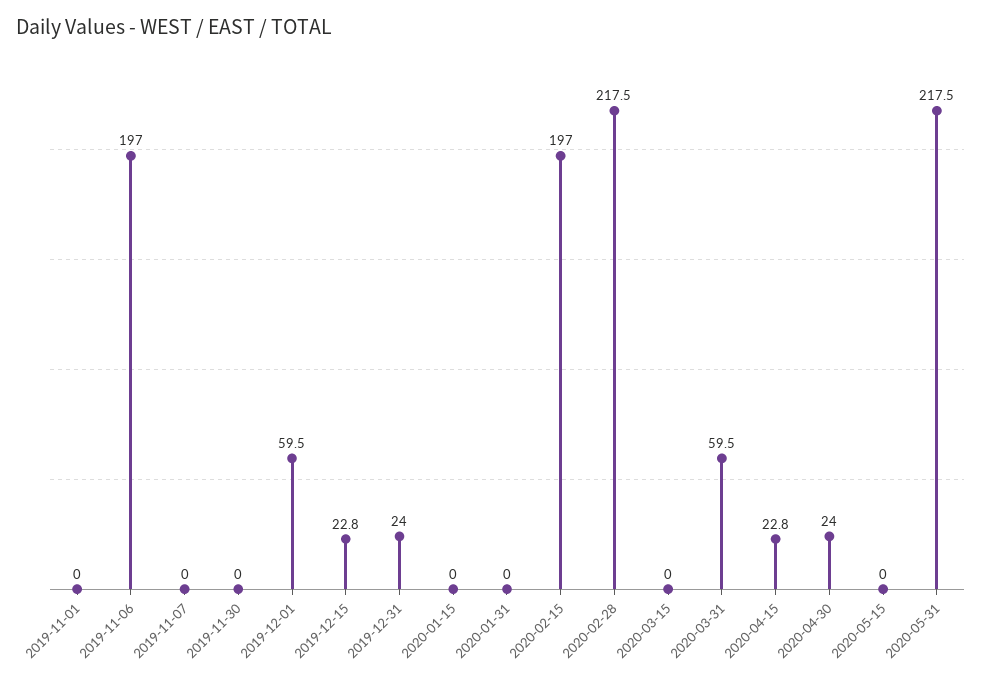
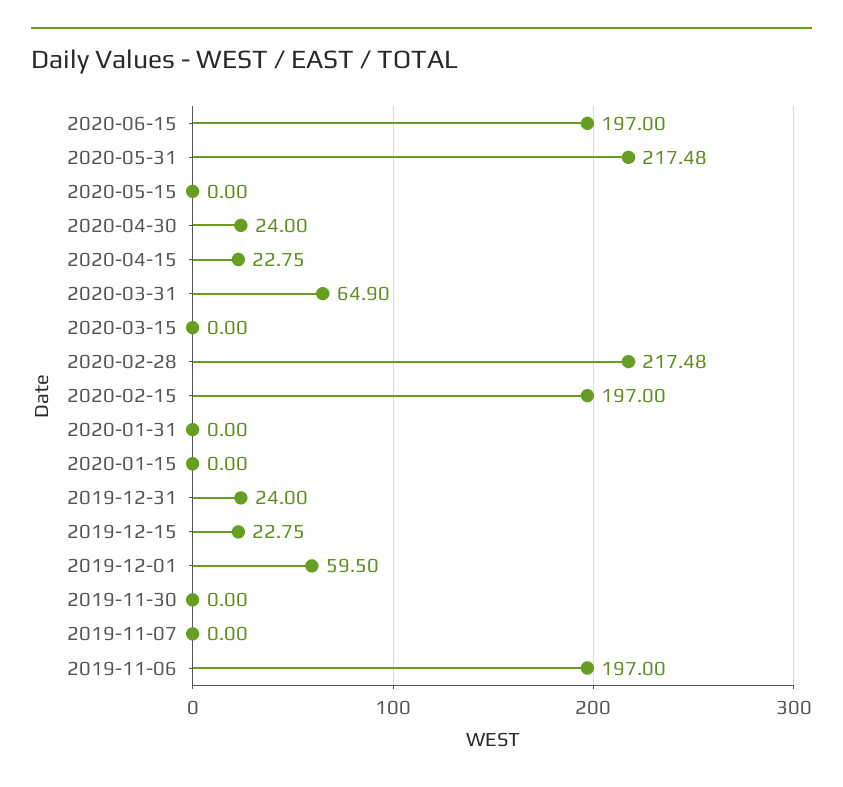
2019-11-01: 0 -> none
2020-03-31: 59.5 -> 64.9
2020-06-15: none -> 197

